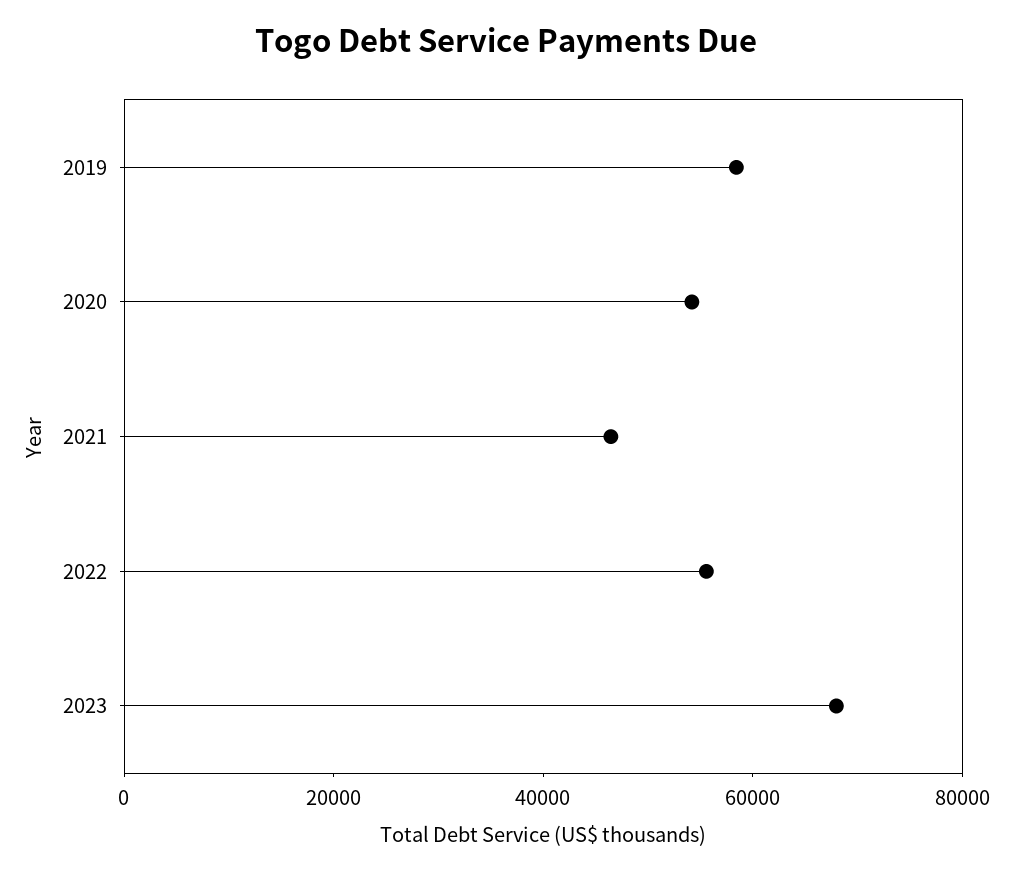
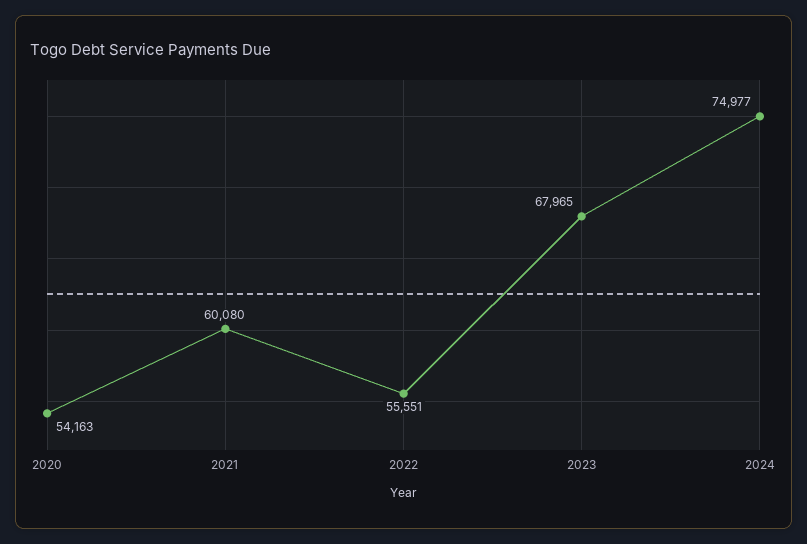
2019: 60000 -> none
2021: 45000 -> 60080
2024: none -> 74977

